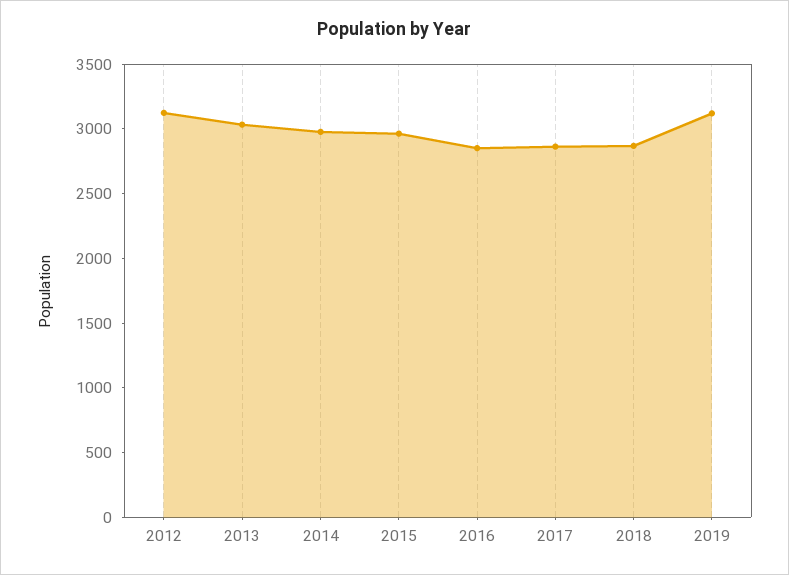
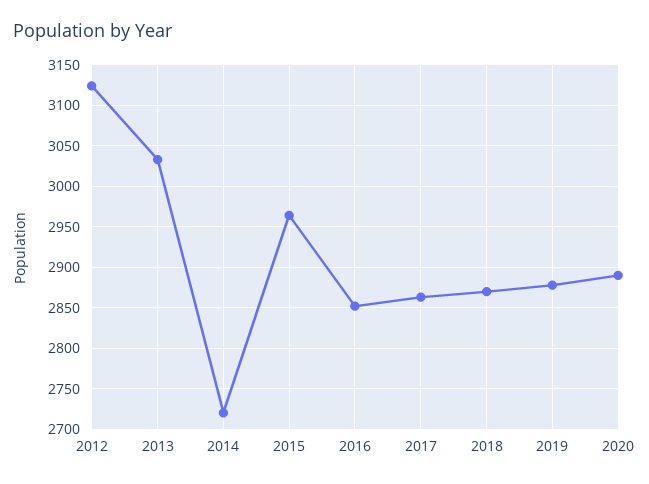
2014: 3000 -> 2720
2019: 3100 -> 2880
2020: none -> 2890

